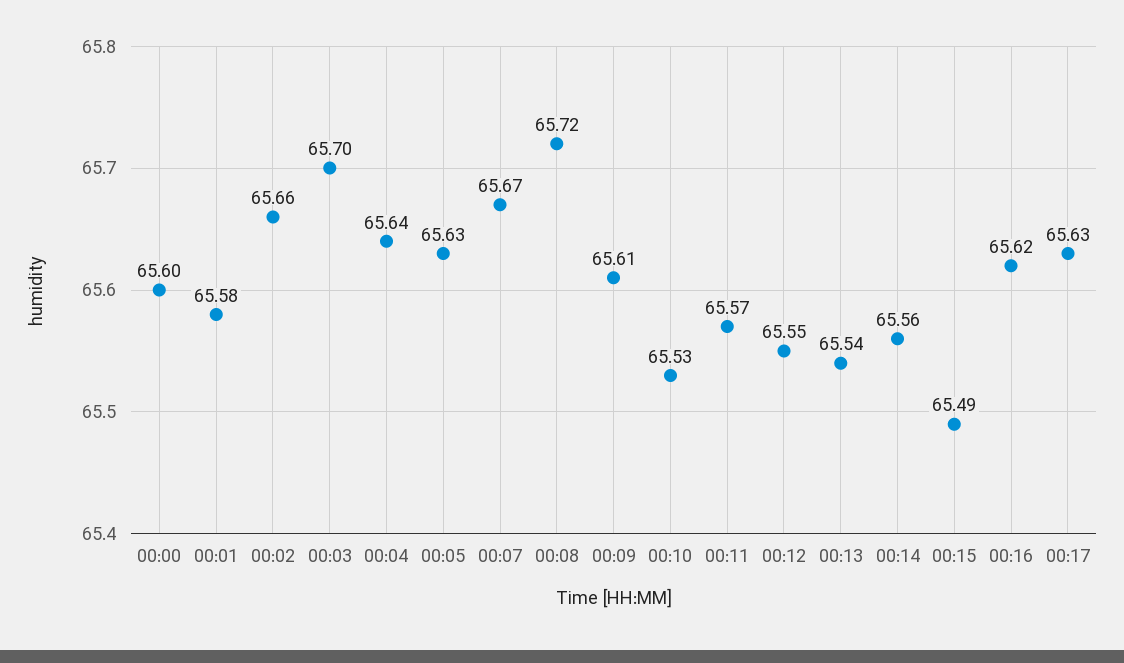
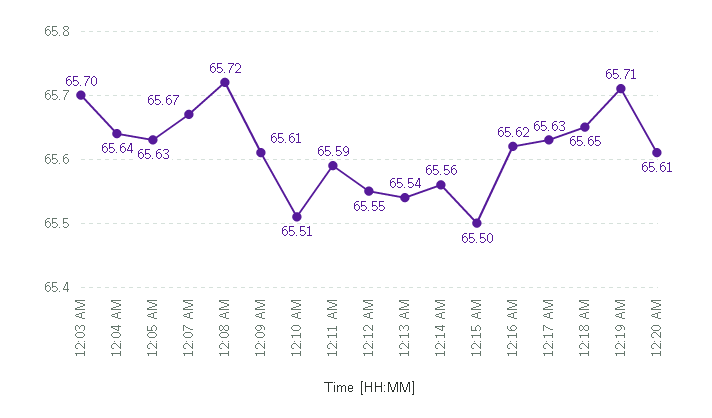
00:00: 65.6 -> none
00:01: 65.58 -> none
00:02: 65.66 -> none
00:10: 65.53 -> 65.51
00:11: 65.57 -> 65.59
00:15: 65.49 -> 65.5
12:18 AM: none -> 65.65
12:19 AM: none -> 65.71
12:20 AM: none -> 65.61

